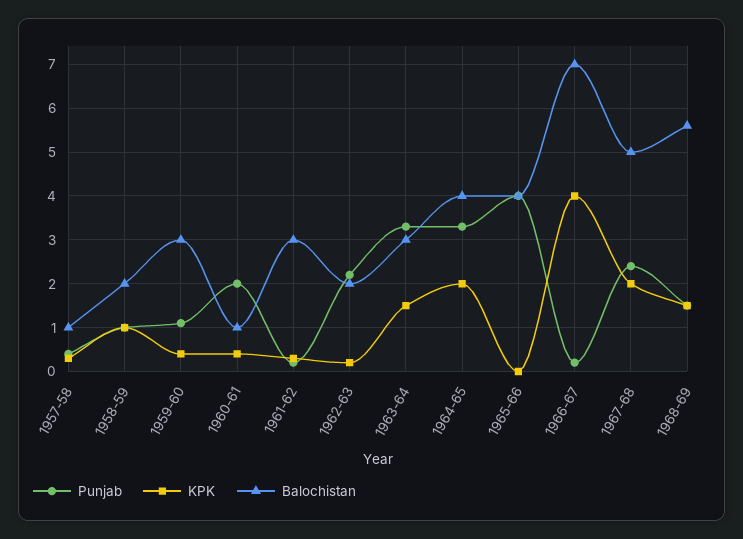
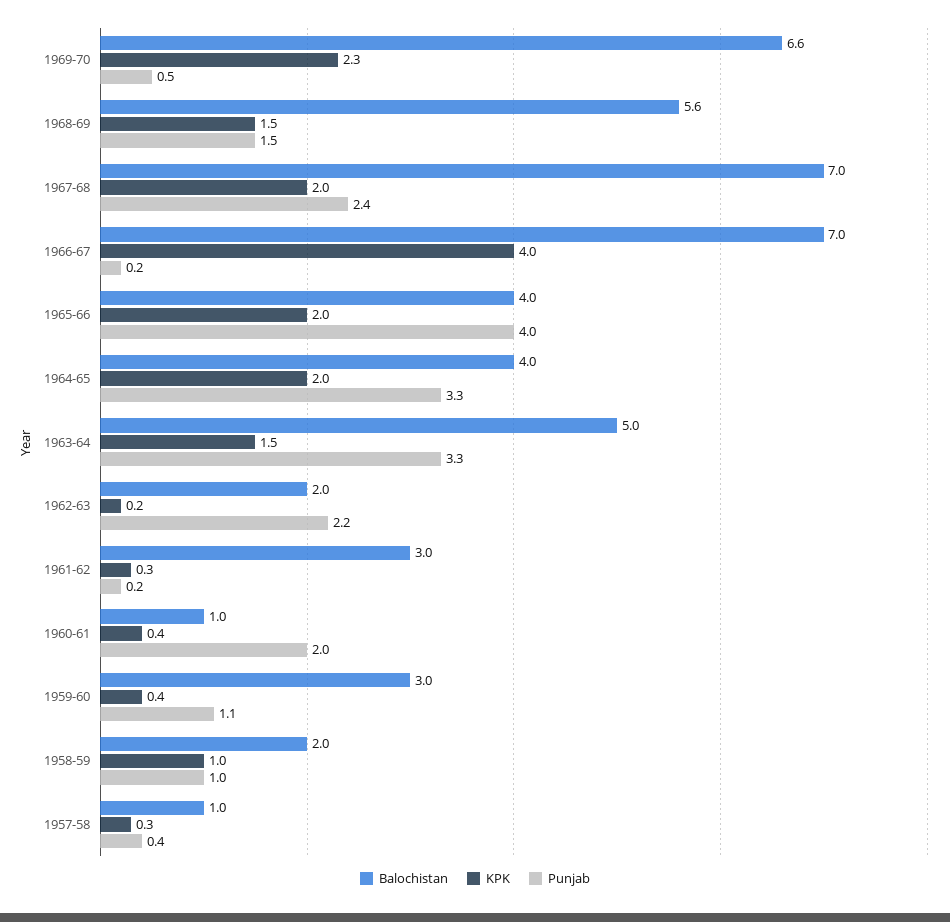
Balochistan, 1963-64: 3 -> 5
KPK, 1965-66: 0 -> 2
Balochistan, 1967-68: 5 -> 7
Balochistan, 1969-70: none -> 6.6
KPK, 1969-70: none -> 2.3
Punjab, 1969-70: none -> 0.5

